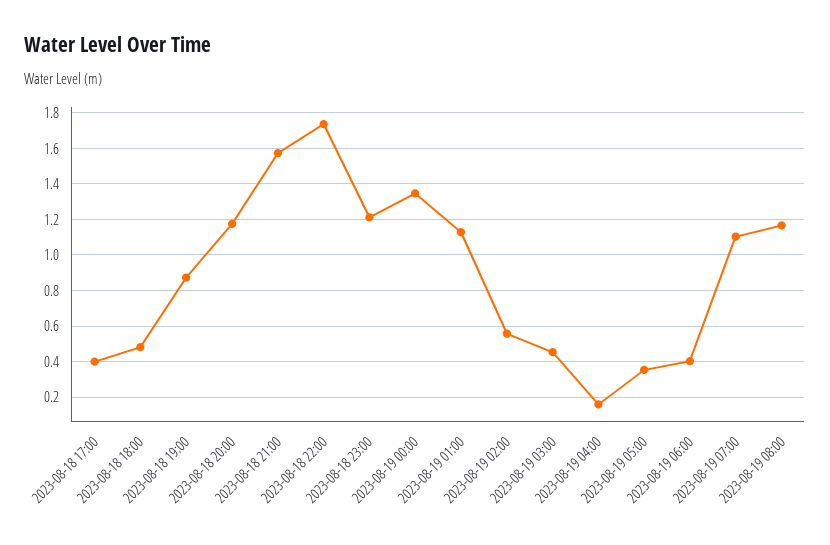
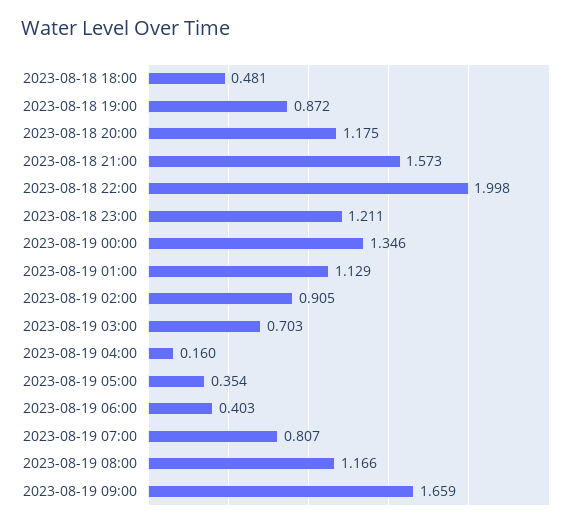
2023-08-18 17:00: 0.4 -> none
2023-08-18 22:00: 1.75 -> 1.998
2023-08-19 02:00: 0.55 -> 0.905
2023-08-19 03:00: 0.45 -> 0.703
2023-08-19 07:00: 1.1 -> 0.807
2023-08-19 09:00: none -> 1.659

